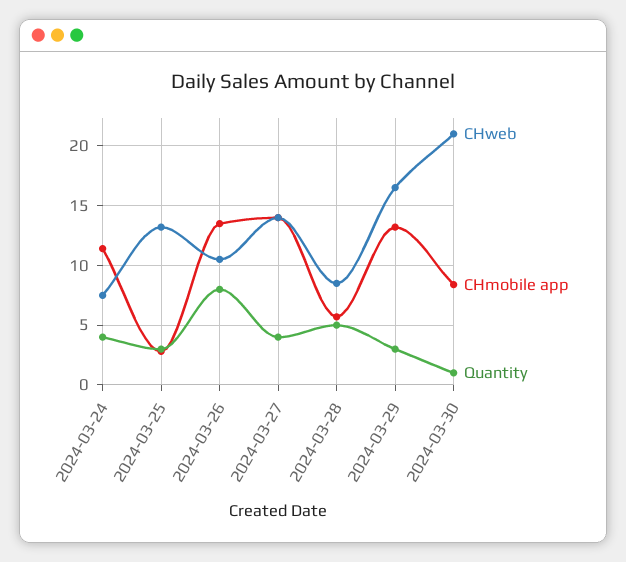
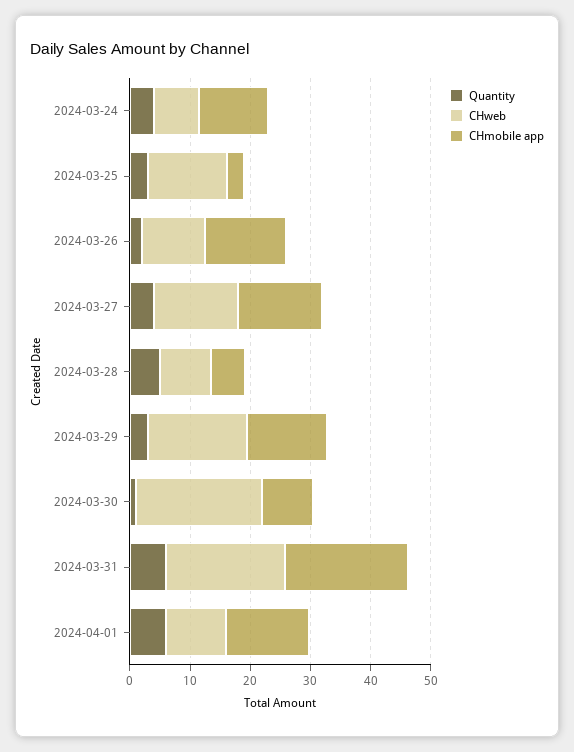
Quantity, 2024-03-26: 8 -> 2
Quantity, 2024-03-31: none -> 6
CHweb, 2024-03-31: none -> 20
CHmobile app, 2024-03-31: none -> 20
Quantity, 2024-04-01: none -> 6
CHweb, 2024-04-01: none -> 10
CHmobile app, 2024-04-01: none -> 14

